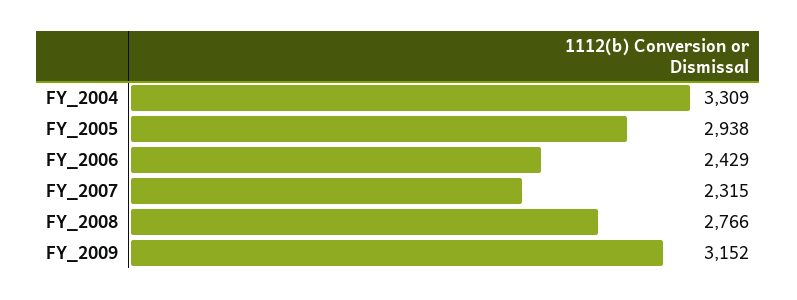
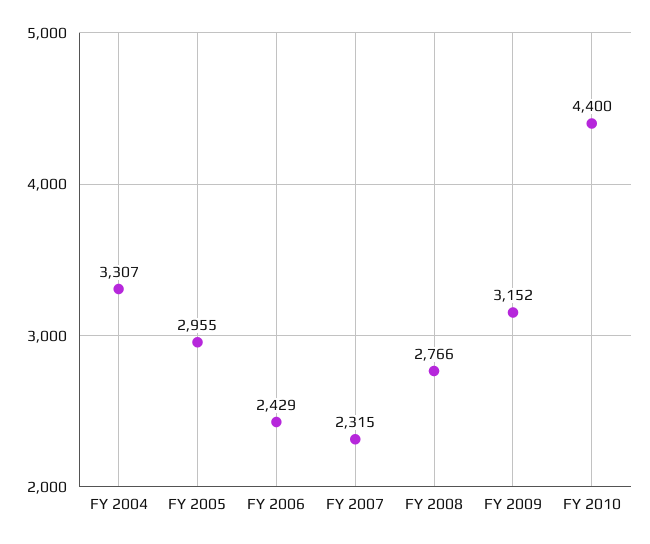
FY_2004: 3309 -> 3307
FY_2005: 2938 -> 2955
FY 2010: none -> 4400

